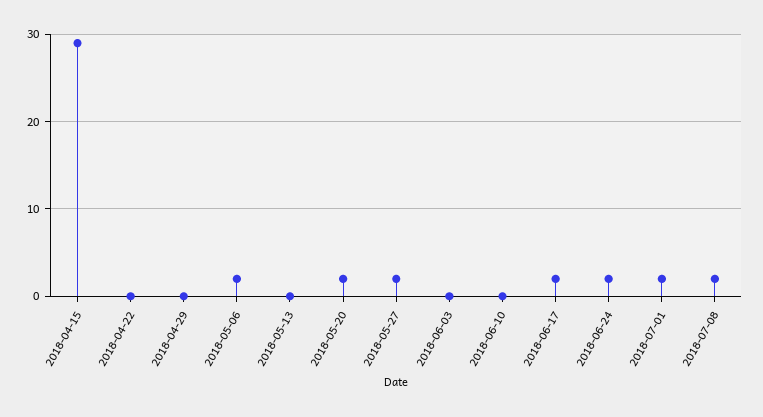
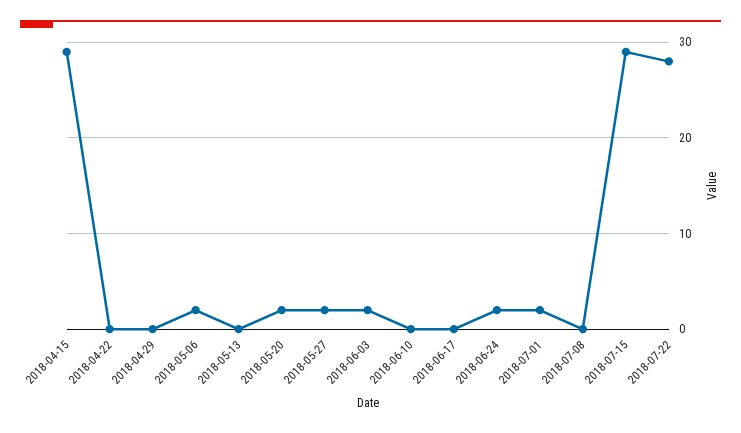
2018-06-03: 0 -> 2
2018-06-17: 2 -> 0
2018-07-08: 2 -> 0
2018-07-15: none -> 29
2018-07-22: none -> 28

